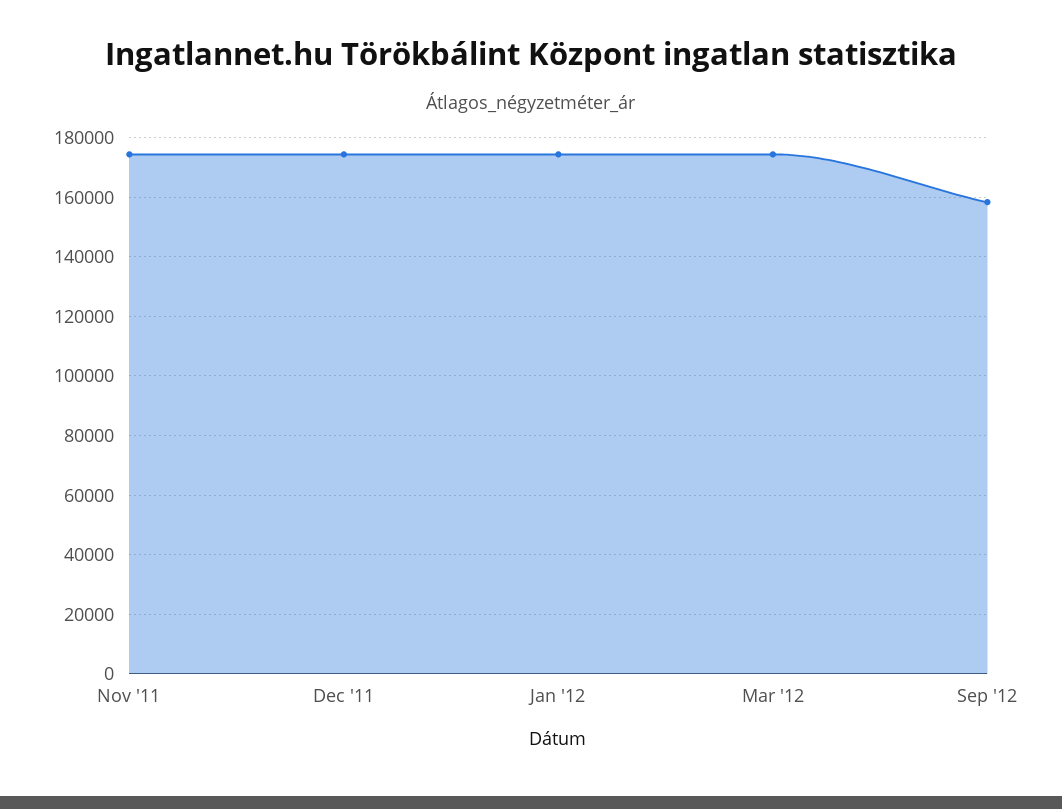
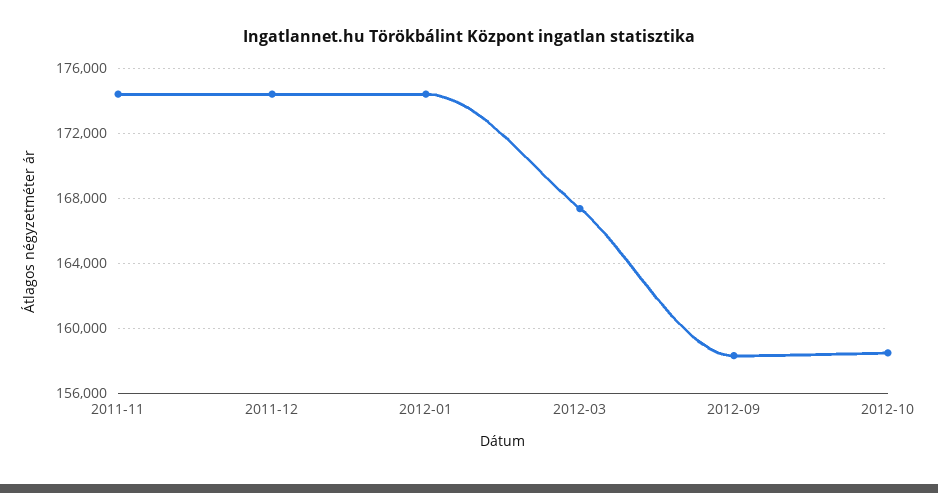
Mar '12: 175000 -> 167500
2012-10: none -> 158500

